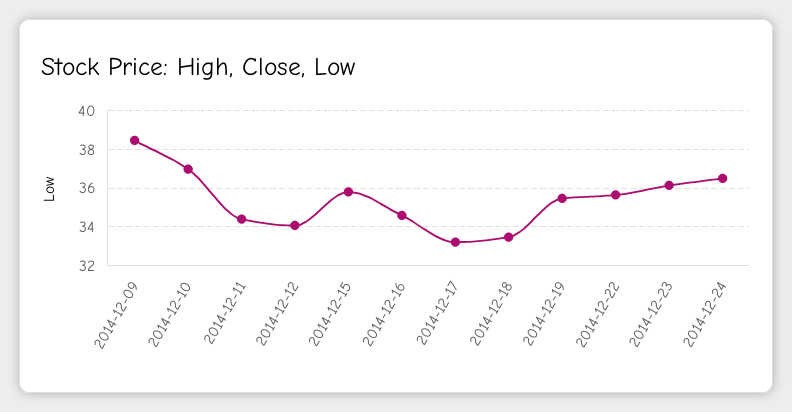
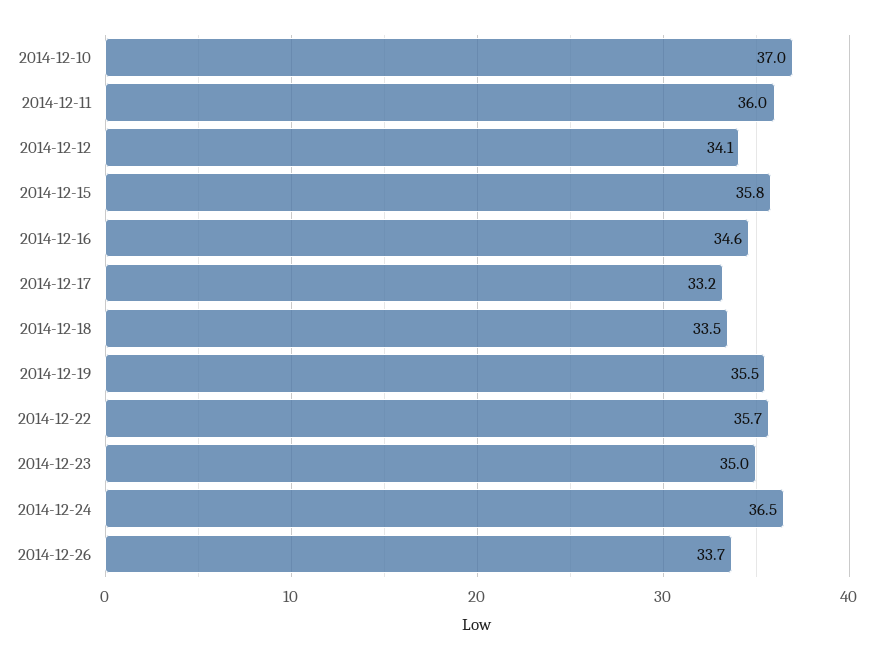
2014-12-09: 38.5 -> none
2014-12-11: 34.5 -> 36
2014-12-23: 36 -> 35
2014-12-26: none -> 33.7

